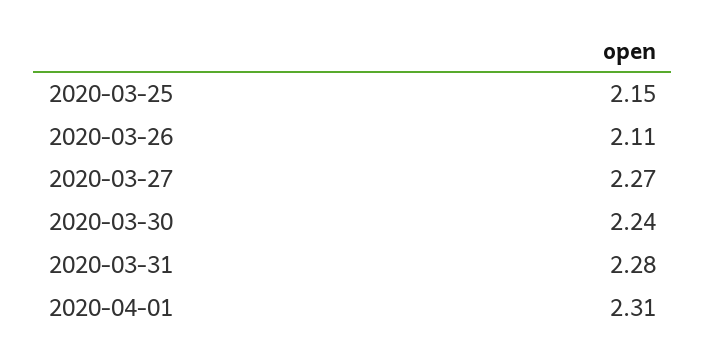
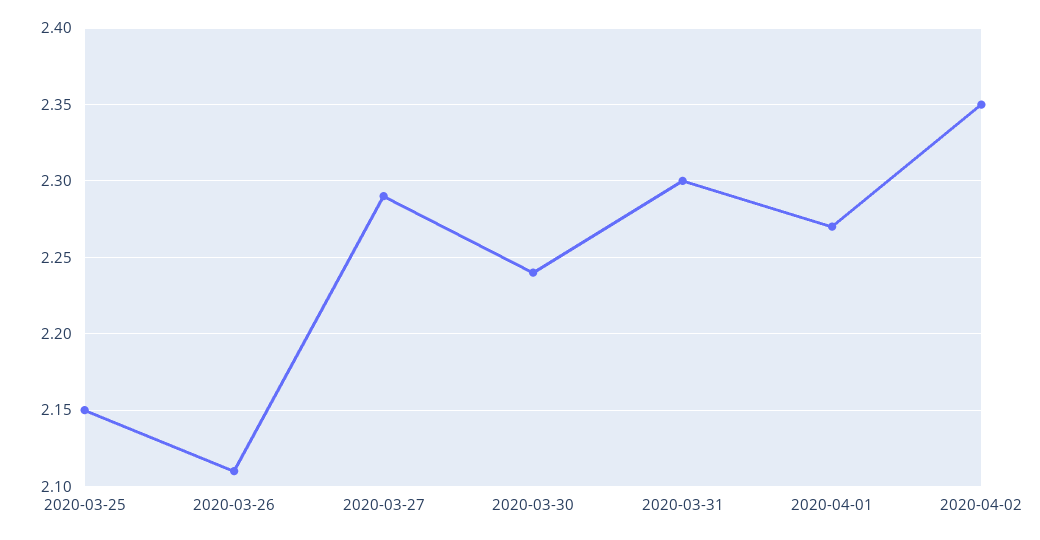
2020-03-27: 2.27 -> 2.29
2020-03-31: 2.28 -> 2.3
2020-04-01: 2.31 -> 2.27
2020-04-02: none -> 2.35

